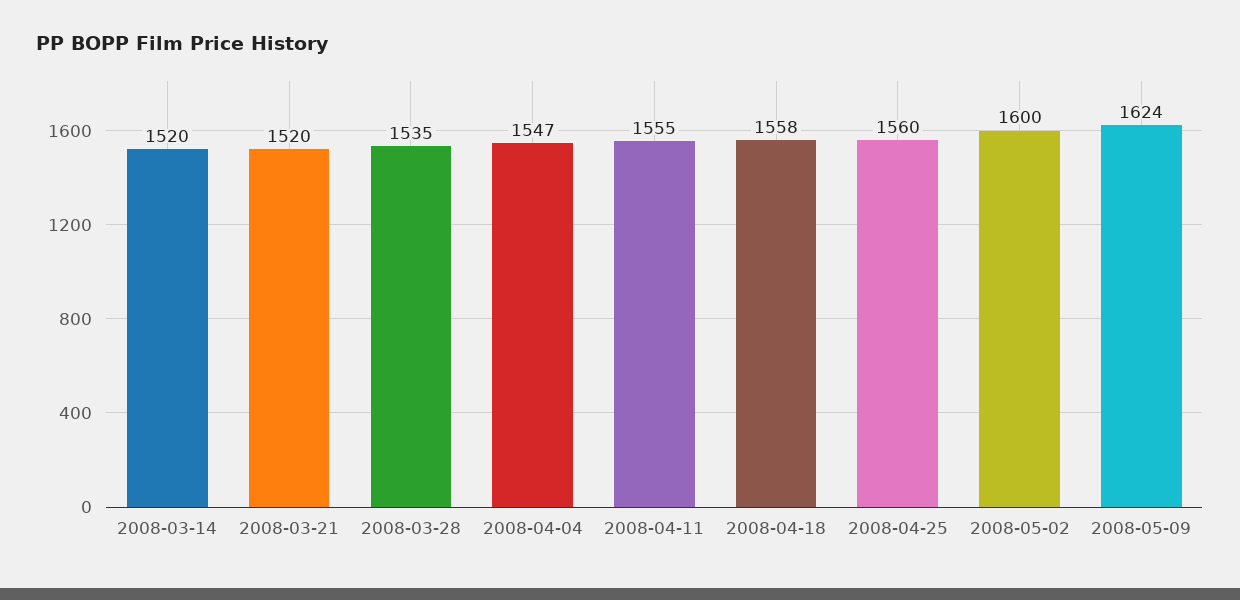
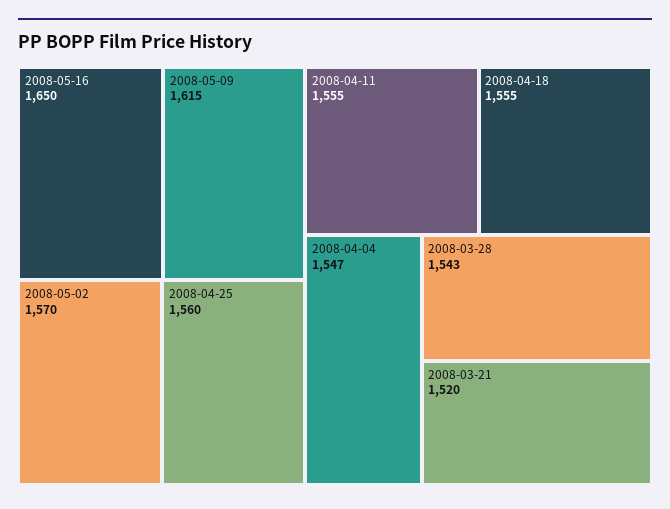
2008-03-14: 1520 -> none
2008-03-28: 1535 -> 1543
2008-04-18: 1558 -> 1555
2008-05-02: 1600 -> 1570
2008-05-09: 1624 -> 1615
2008-05-16: none -> 1650

